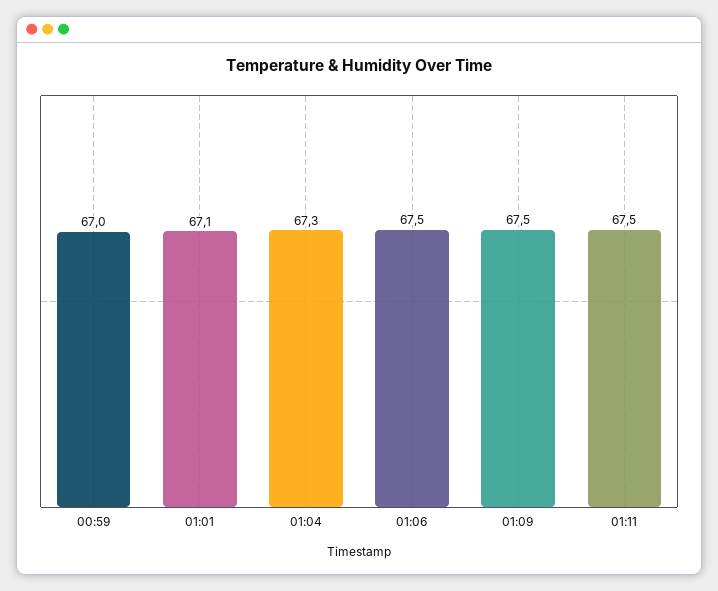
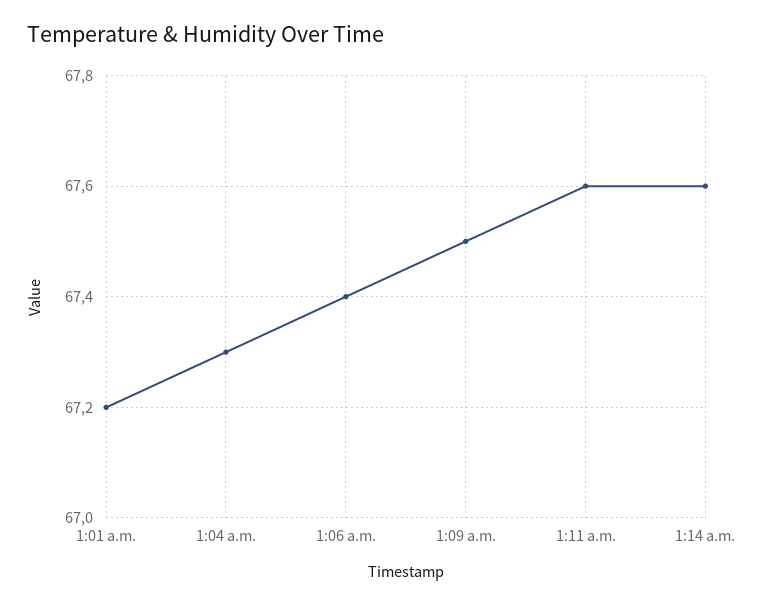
00:59: 67 -> none
01:01: 67.1 -> 67.2
01:06: 67.5 -> 67.4
01:11: 67.5 -> 67.6
1:14 a.m.: none -> 67.6

